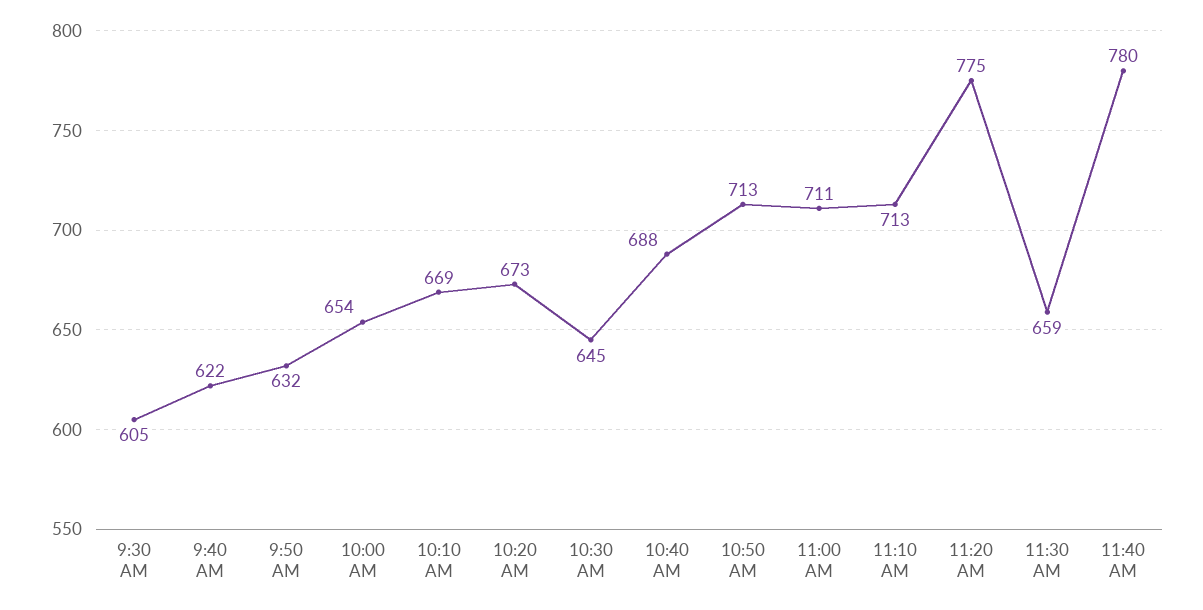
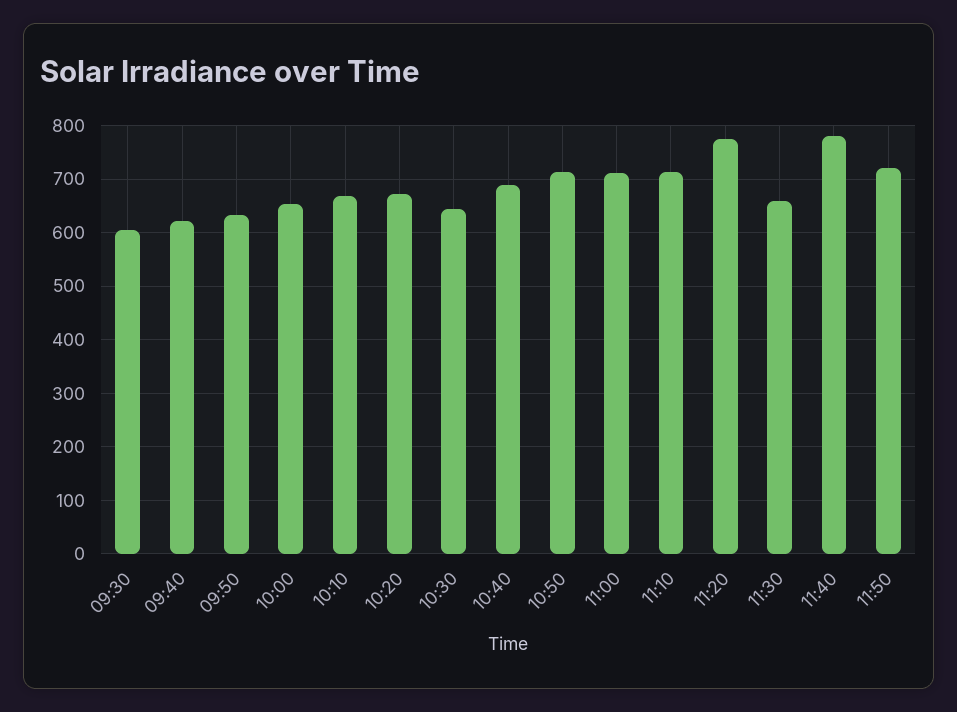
11:50: none -> 720

